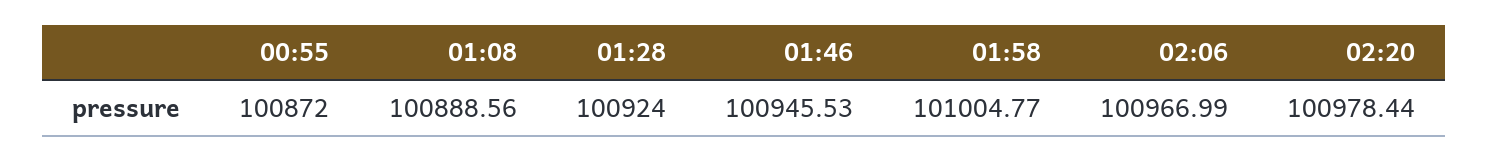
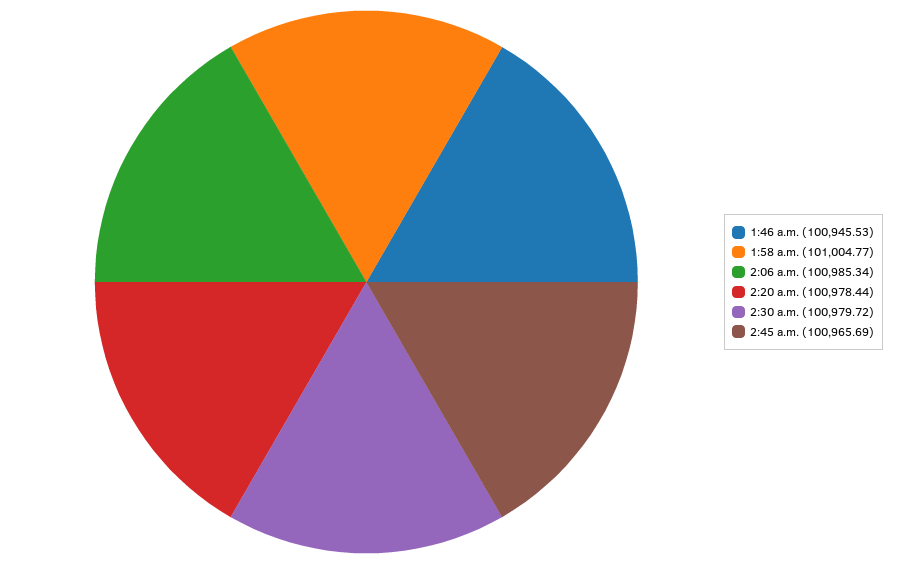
00:55: 100872 -> none
01:08: 100888.56 -> none
01:28: 100924 -> none
02:06: 100966.99 -> 100985.34
2:30 a.m.: none -> 100979.72
2:45 a.m.: none -> 100965.69

